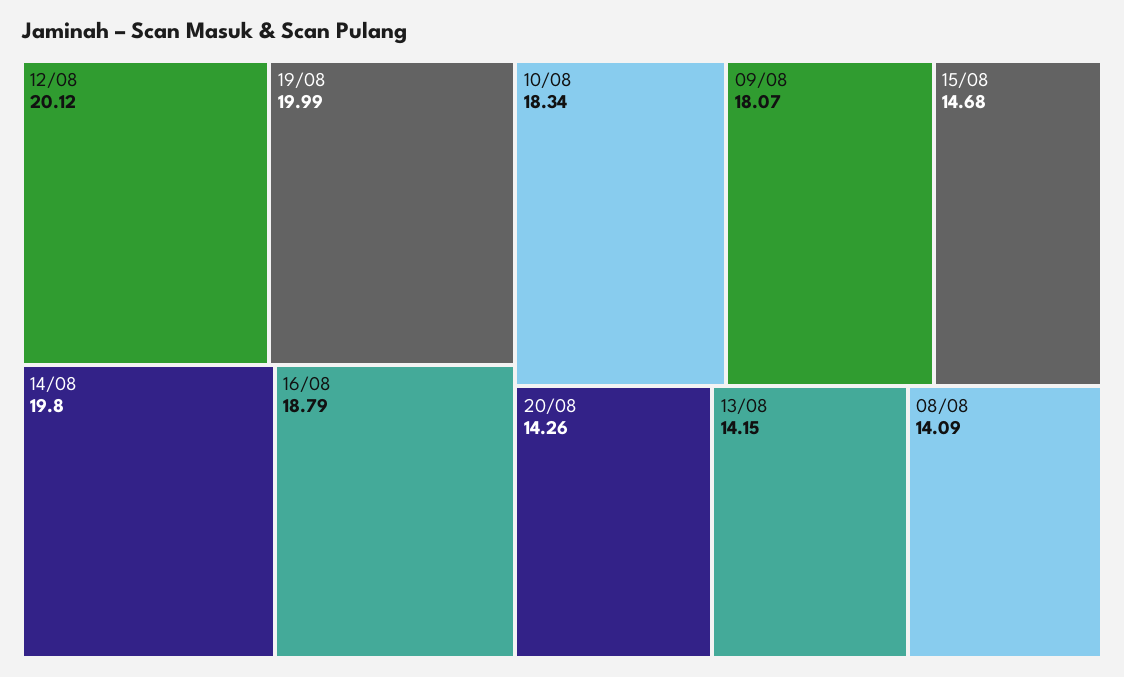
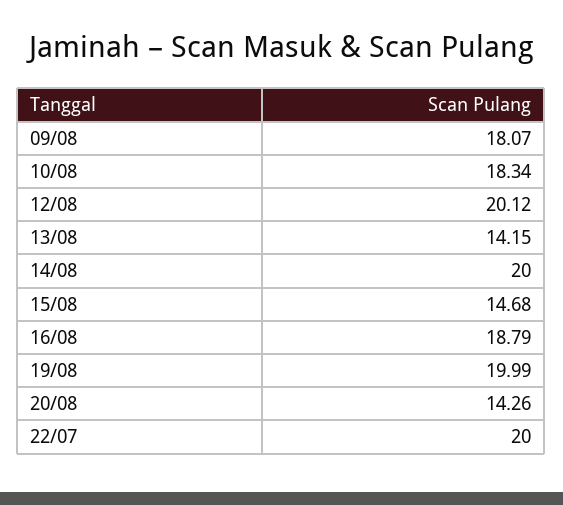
14/08: 19.8 -> 20
08/08: 14.09 -> none
22/07: none -> 20

